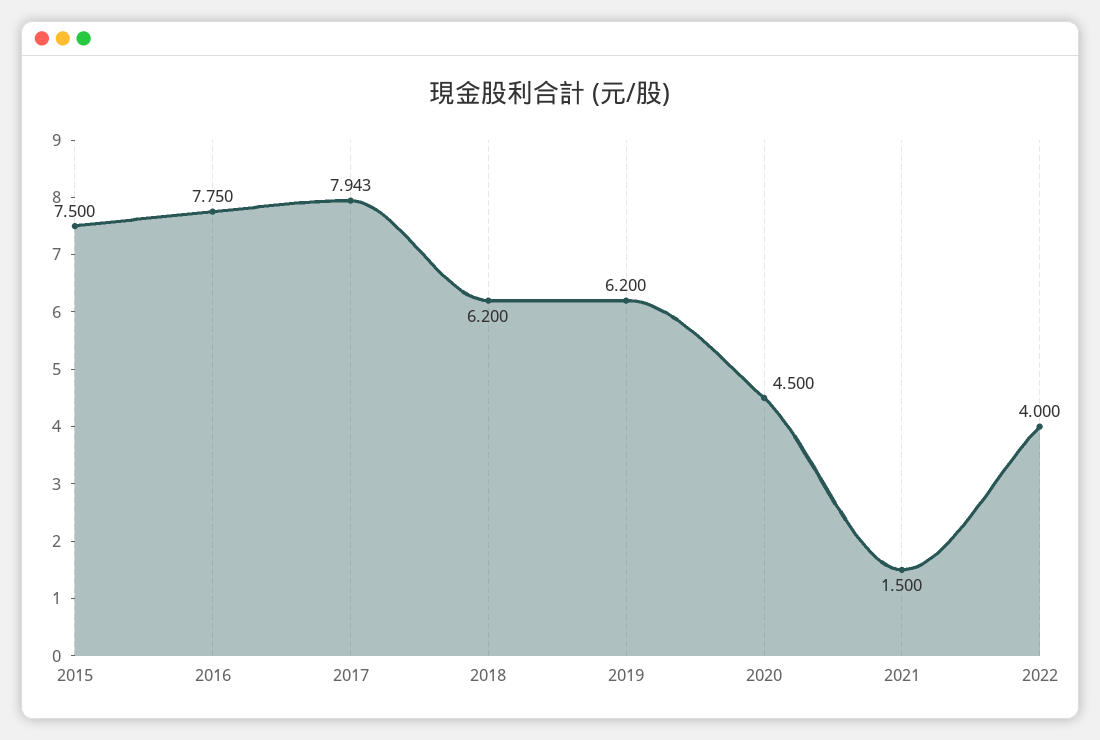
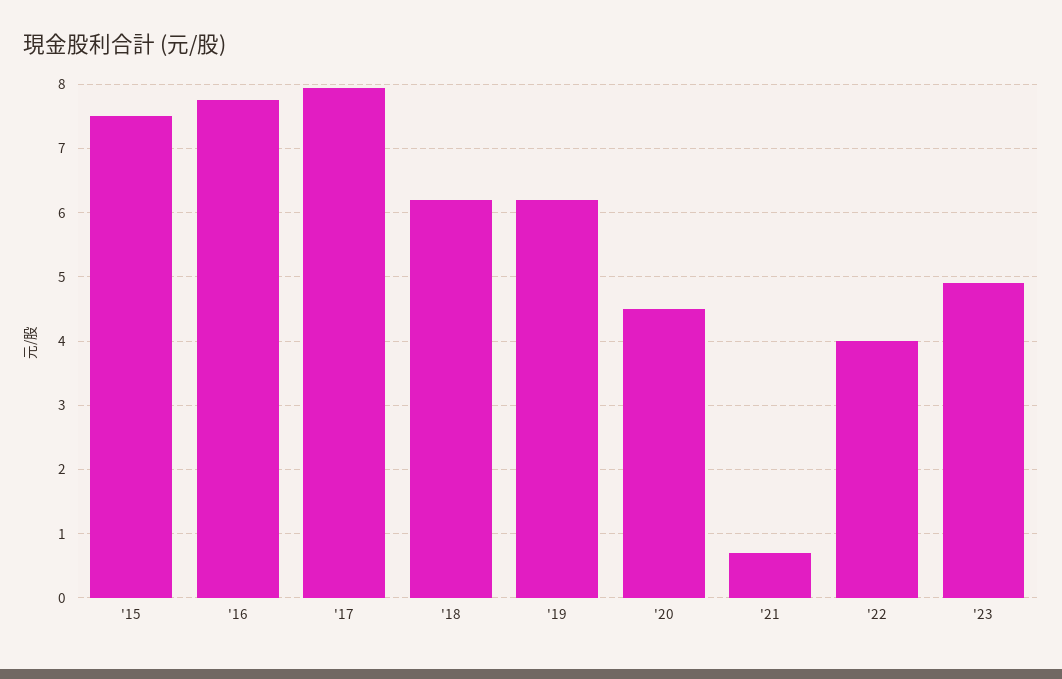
2021: 1.5 -> 0.7
'23: none -> 4.9

